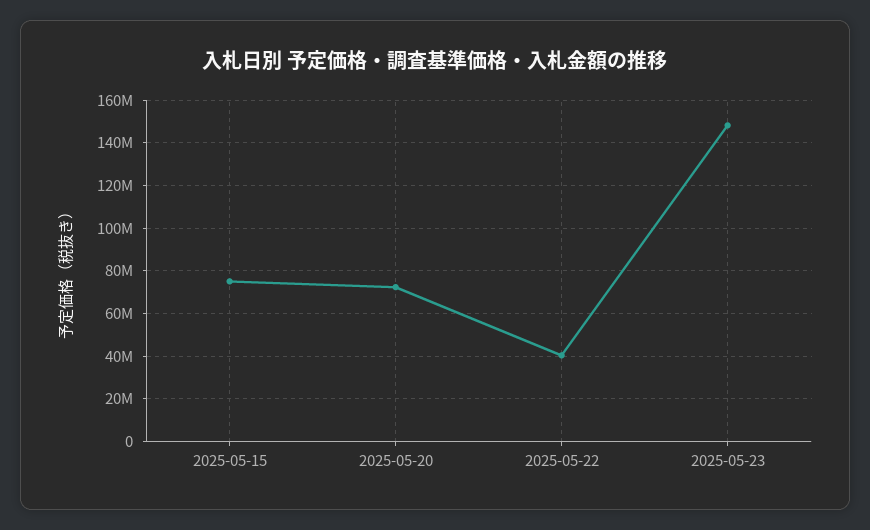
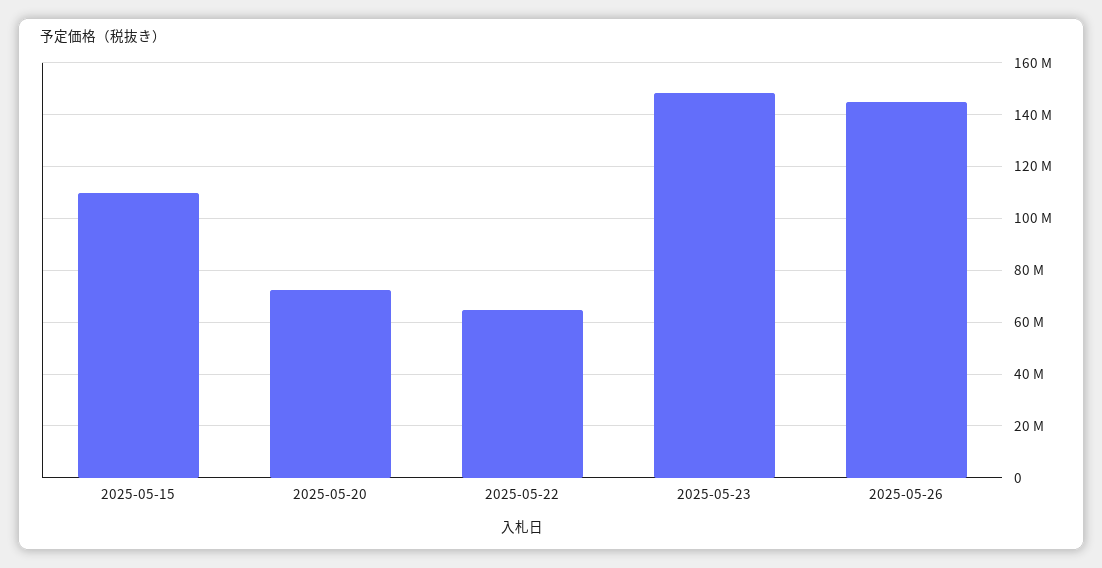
2025-05-15: 75000000 -> 110000000
2025-05-22: 40000000 -> 65000000
2025-05-26: none -> 145000000

